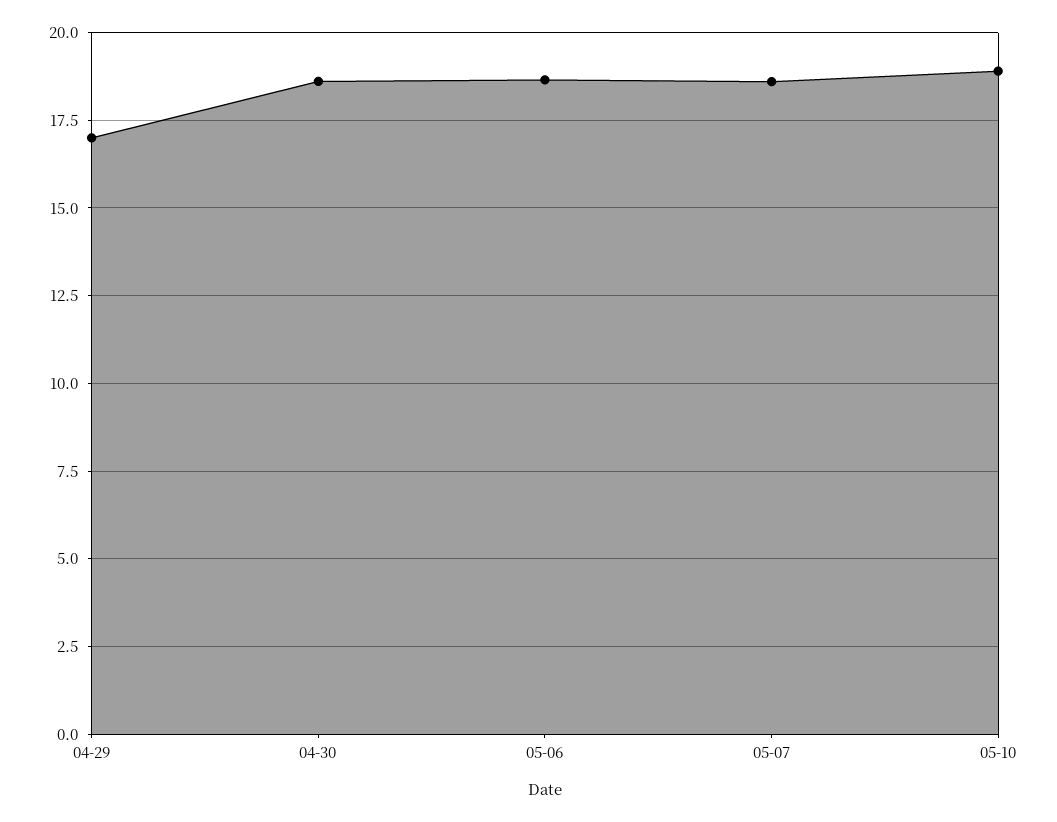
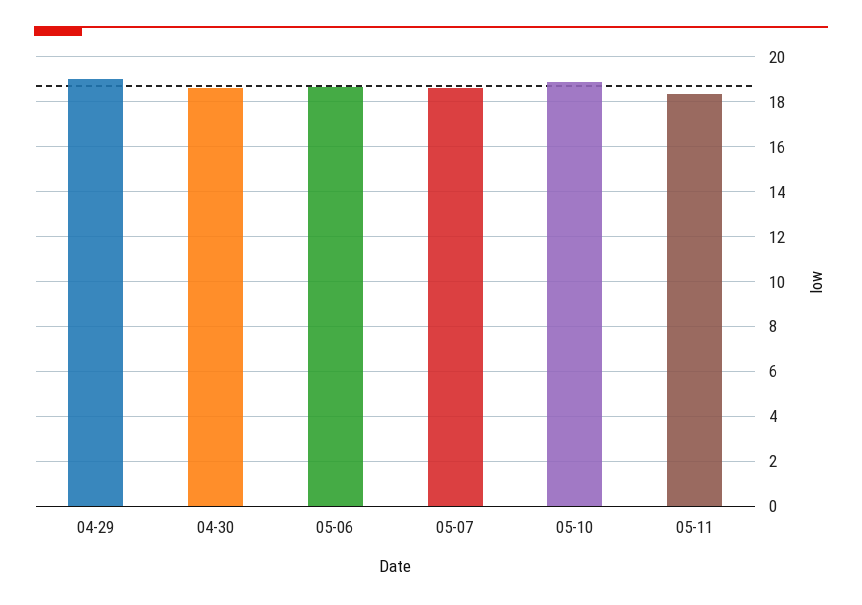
04-29: 17 -> 19
05-11: none -> 18.5

